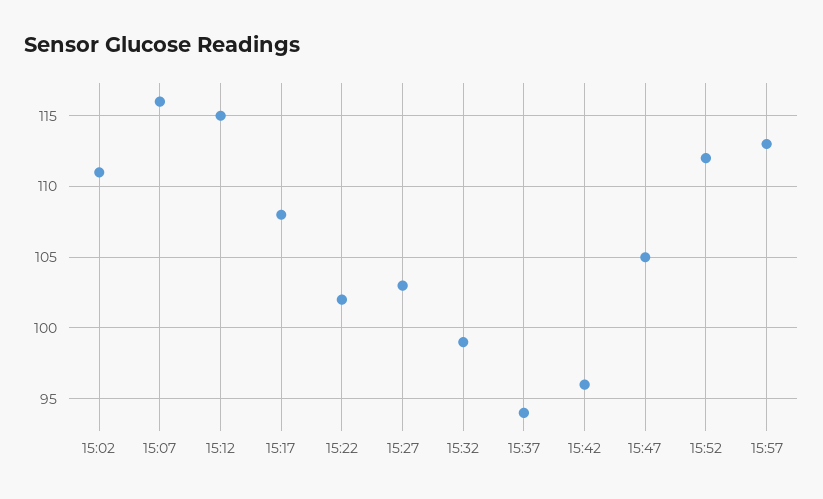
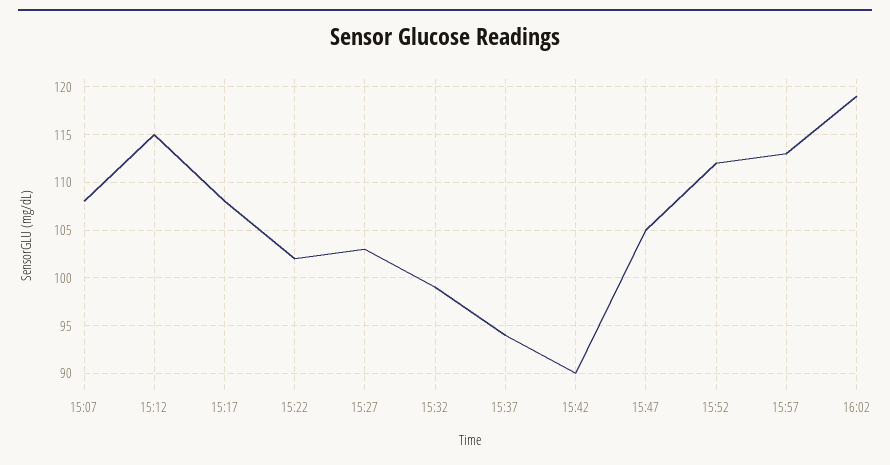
15:02: 111 -> none
15:07: 116 -> 108
15:42: 96 -> 90
16:02: none -> 119

